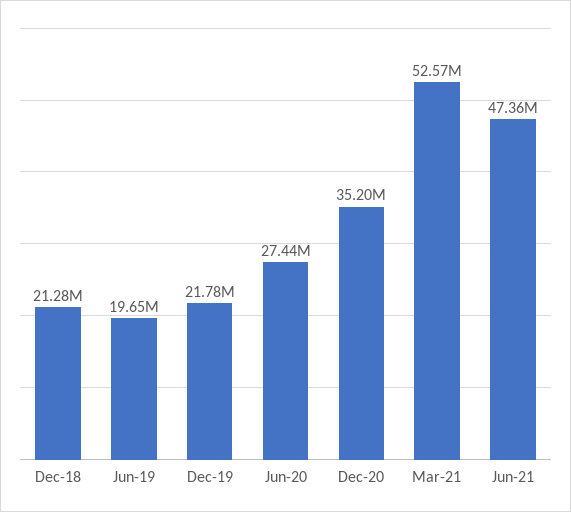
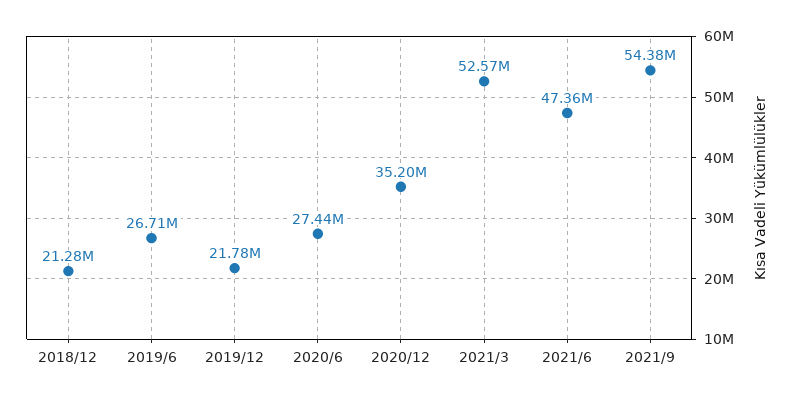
Jun-19: 19650000 -> 26710000
2021/9: none -> 54380000

